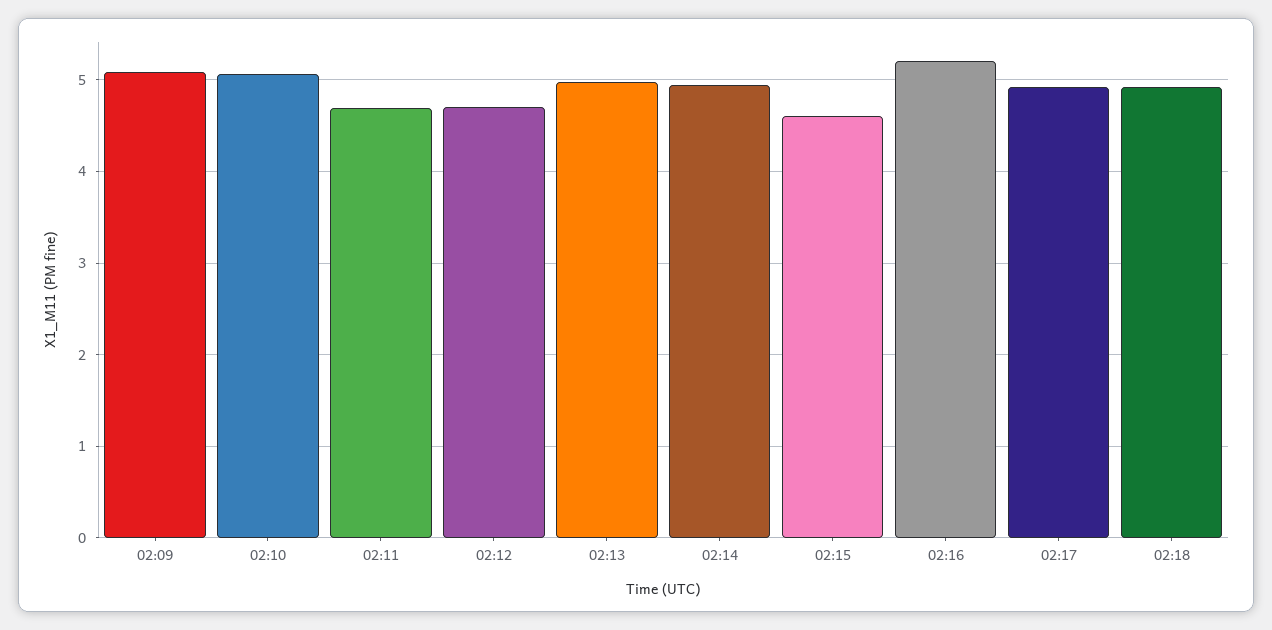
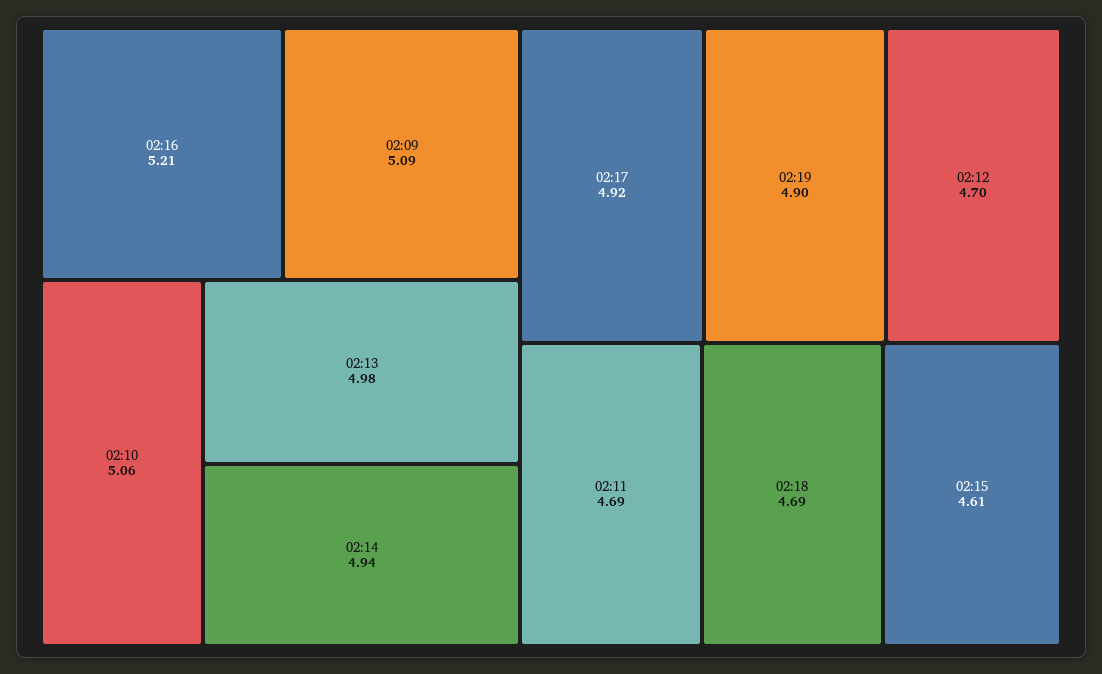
02:18: 4.9 -> 4.69
02:19: none -> 4.9

